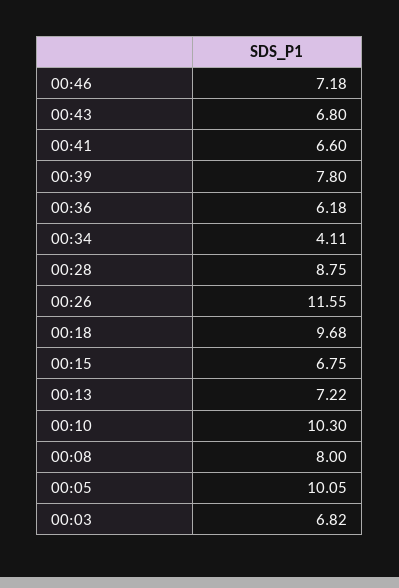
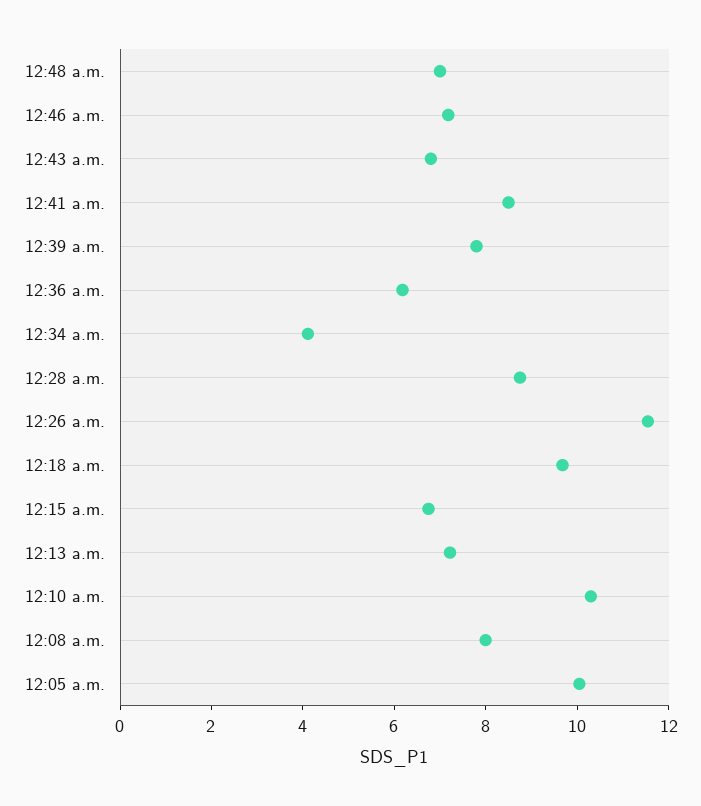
00:41: 6.6 -> 8.5
00:03: 6.82 -> none
12:48 a.m.: none -> 7

